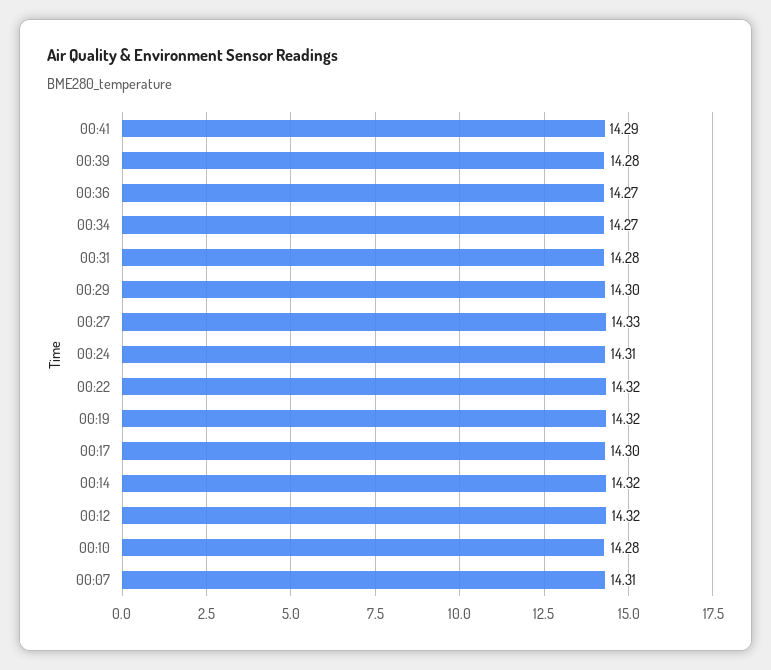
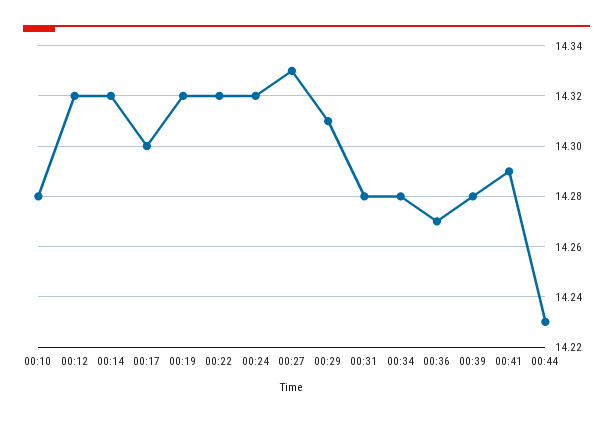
00:34: 14.27 -> 14.28
00:29: 14.3 -> 14.31
00:24: 14.31 -> 14.32
00:07: 14.31 -> none
00:44: none -> 14.23

